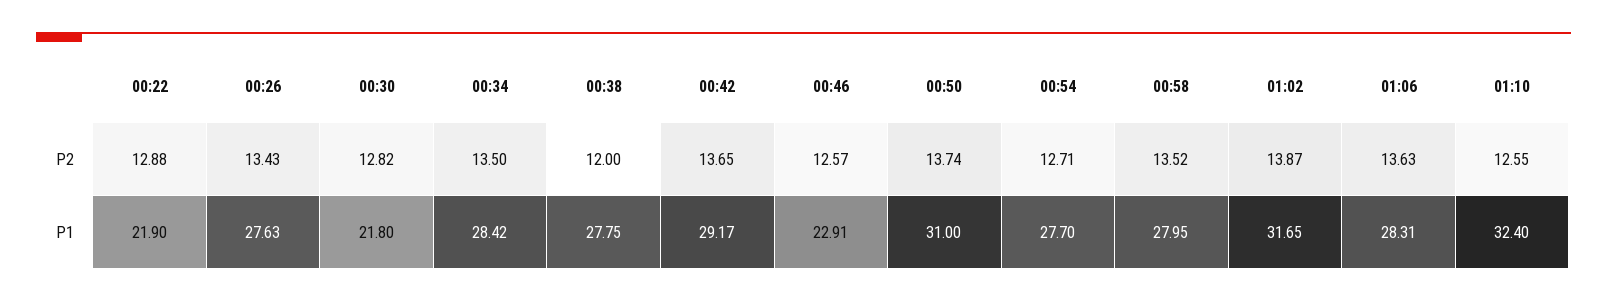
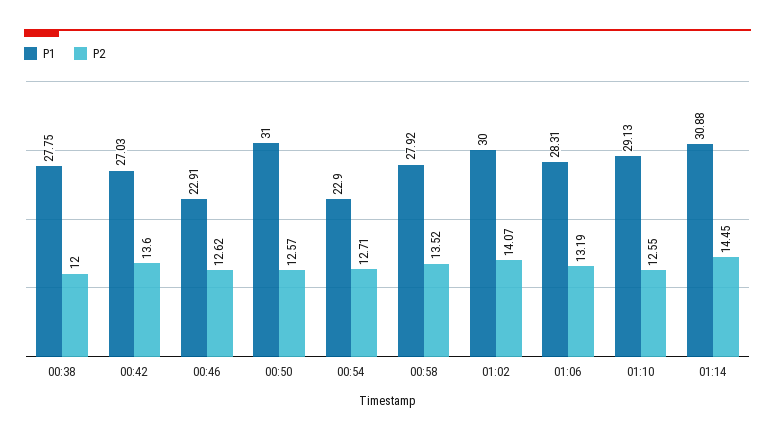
P2, 00:22: 12.88 -> none
P2, 00:26: 13.43 -> none
P2, 00:30: 12.82 -> none
P2, 00:34: 13.5 -> none
P2, 00:42: 13.65 -> 13.6
P2, 00:46: 12.57 -> 12.62
P2, 00:50: 13.74 -> 12.57
P2, 01:02: 13.87 -> 14.07
P2, 01:06: 13.63 -> 13.19
P1, 00:22: 21.9 -> none
P1, 00:26: 27.63 -> none
P1, 00:30: 21.8 -> none
P1, 00:34: 28.42 -> none
P1, 00:42: 29.17 -> 27.03
P1, 00:54: 27.7 -> 22.9
P1, 00:58: 27.95 -> 27.92
P1, 01:02: 31.65 -> 30
P1, 01:10: 32.4 -> 29.13
P1, 01:14: none -> 30.88
P2, 01:14: none -> 14.45

